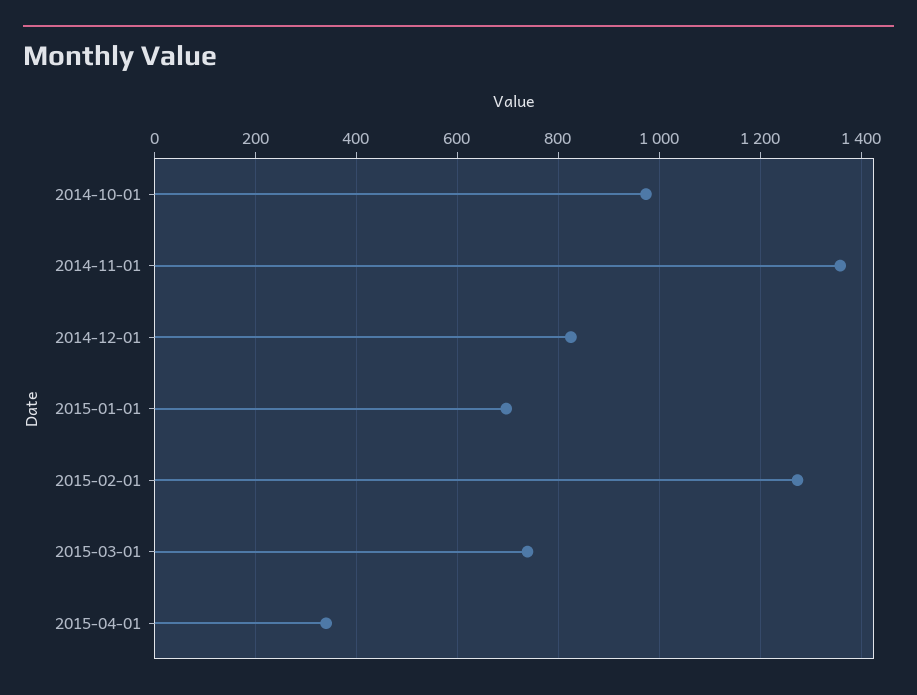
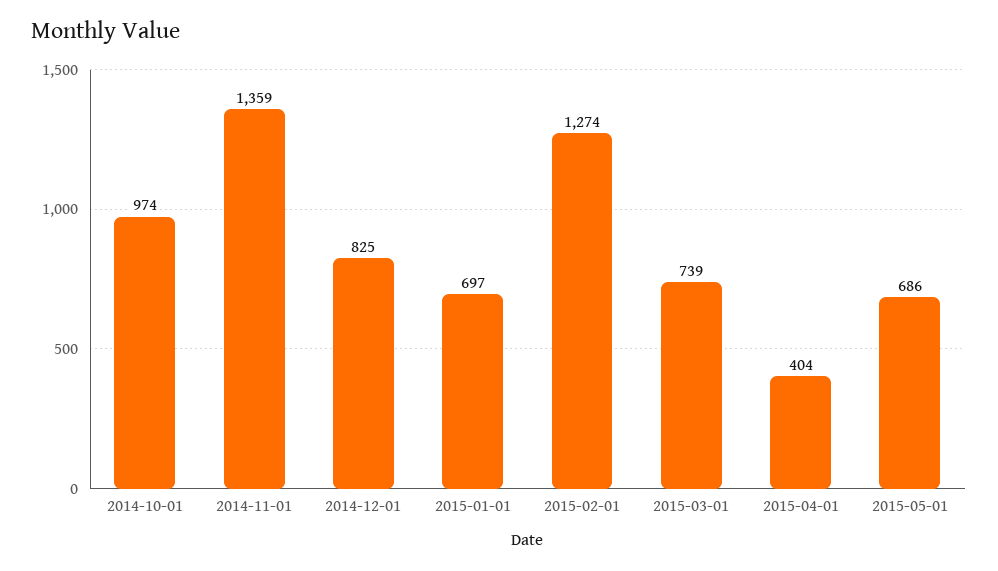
2015-04-01: 340 -> 404
2015-05-01: none -> 686

